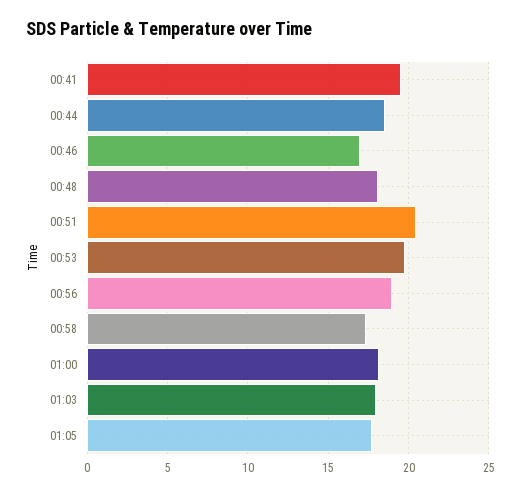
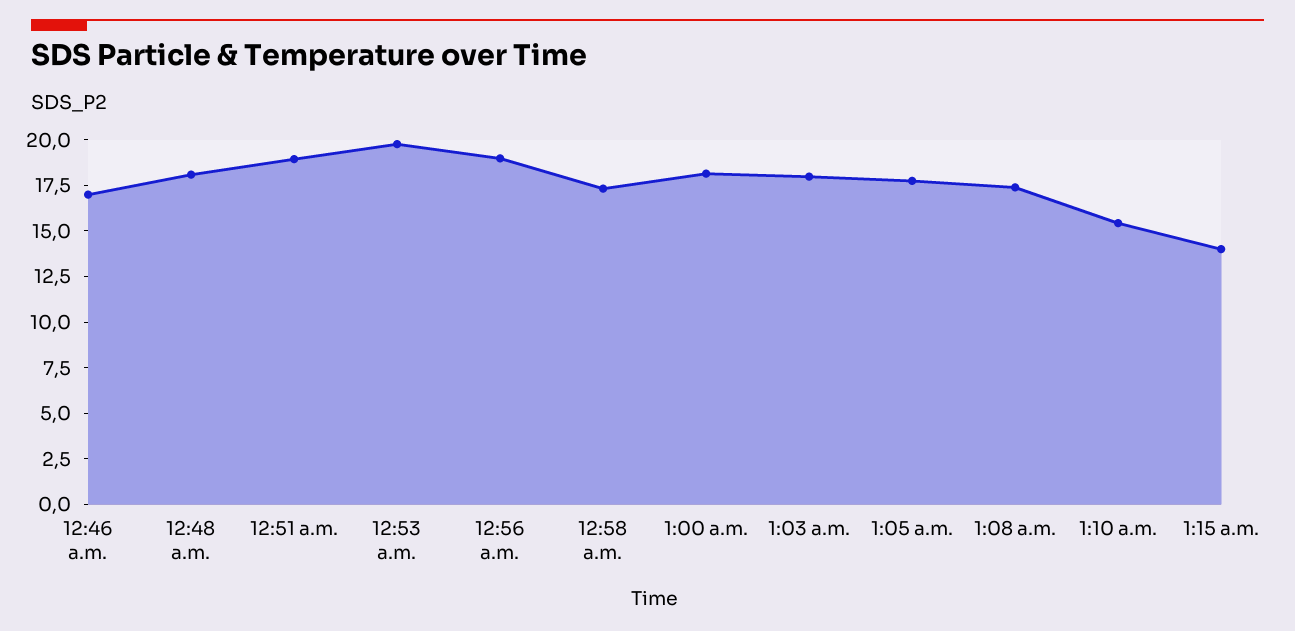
00:41: 19.5 -> none
00:44: 18.5 -> none
00:51: 20.5 -> 19
1:08 a.m.: none -> 17.5
1:10 a.m.: none -> 15.5
1:15 a.m.: none -> 14

